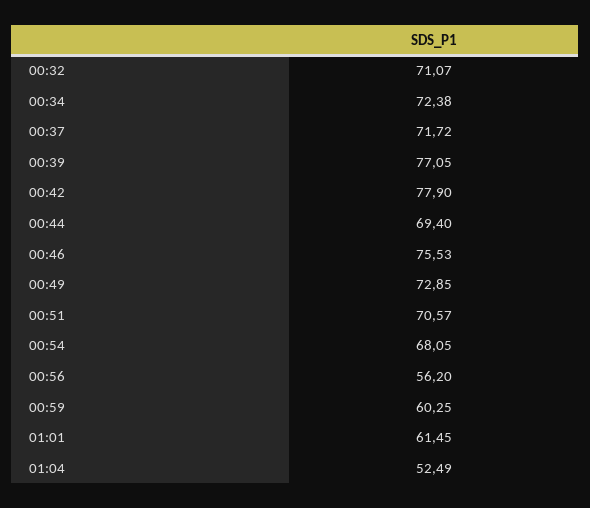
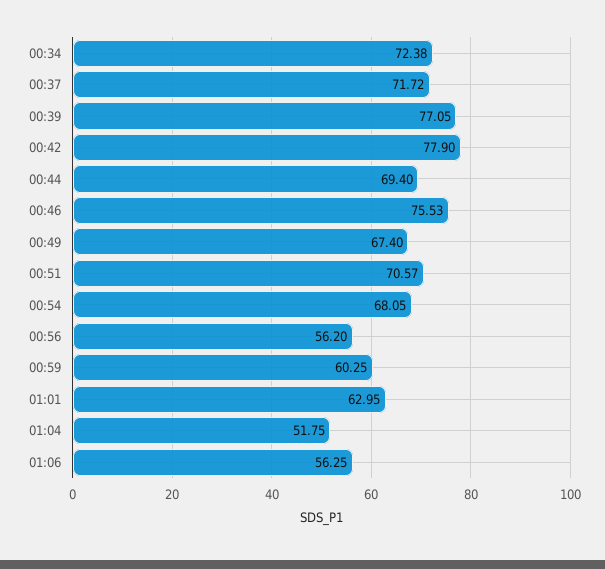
00:32: 71.07 -> none
00:49: 72.85 -> 67.4
01:01: 61.45 -> 62.95
01:04: 52.49 -> 51.75
01:06: none -> 56.25

